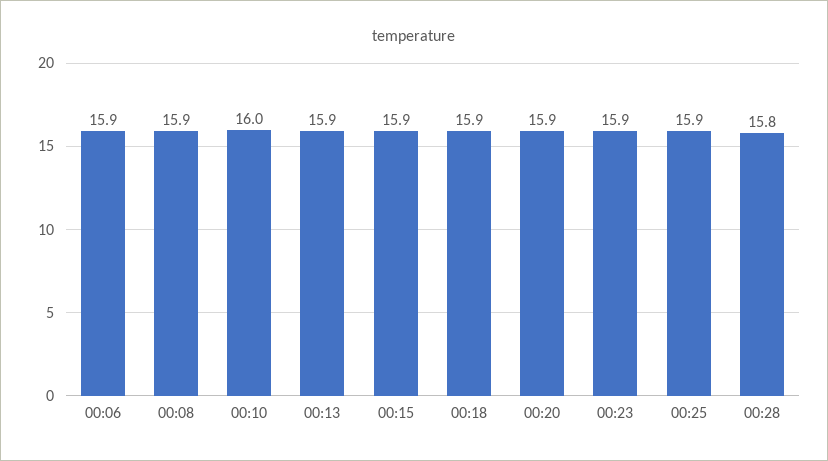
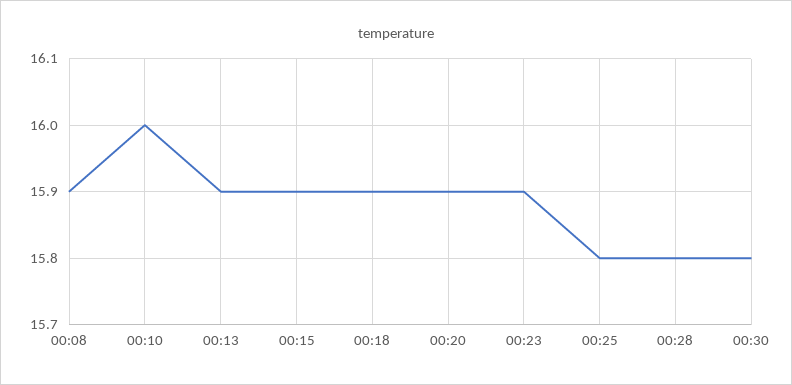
00:06: 15.9 -> none
00:25: 15.9 -> 15.8
00:30: none -> 15.8

